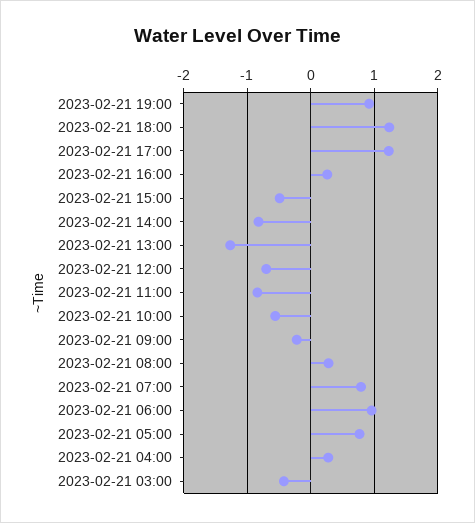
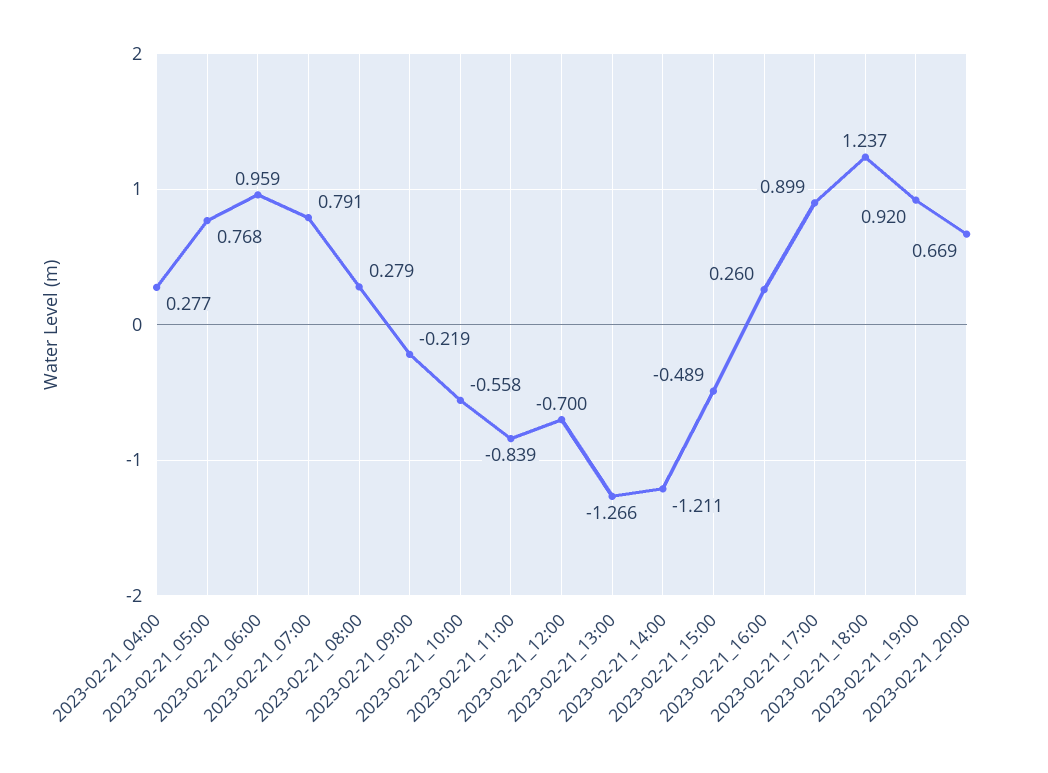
2023-02-21 17:00: 1.2 -> 0.899
2023-02-21 14:00: -0.8 -> -1.211
2023-02-21 03:00: -0.4 -> none
2023-02-21_20:00: none -> 0.669

